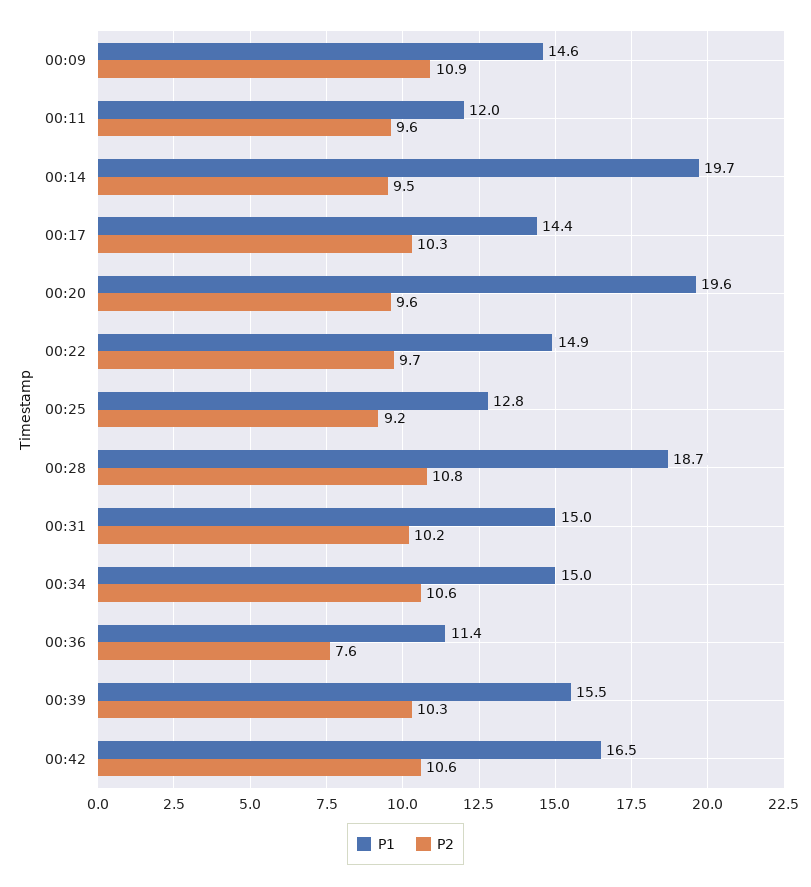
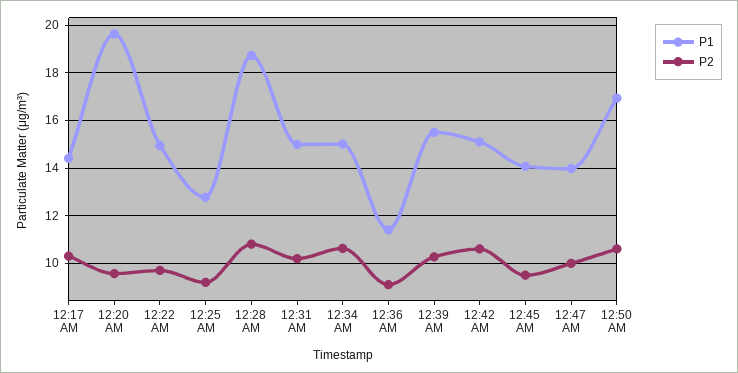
P1, 00:09: 14.6 -> none
P2, 00:09: 10.9 -> none
P1, 00:11: 12 -> none
P2, 00:11: 9.6 -> none
P1, 00:14: 19.7 -> none
P2, 00:14: 9.5 -> none
P2, 00:36: 7.6 -> 9
P1, 00:42: 16.5 -> 15
P1, 12:45 AM: none -> 14
P2, 12:45 AM: none -> 9.5
P1, 12:47 AM: none -> 14
P2, 12:47 AM: none -> 10
P1, 12:50 AM: none -> 17
P2, 12:50 AM: none -> 10.5

